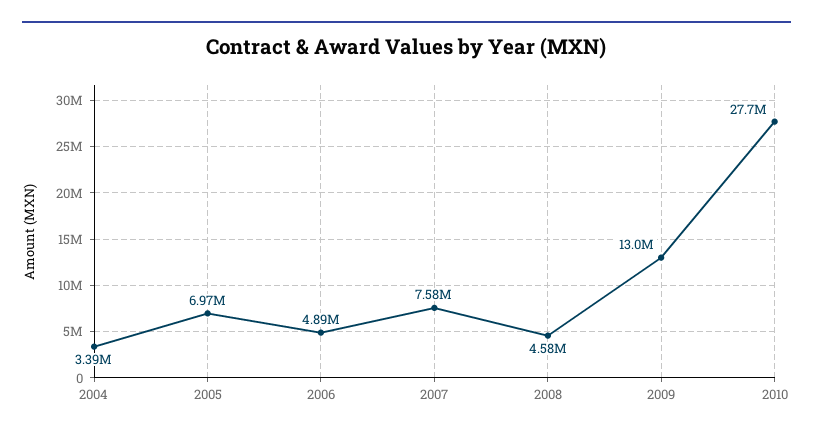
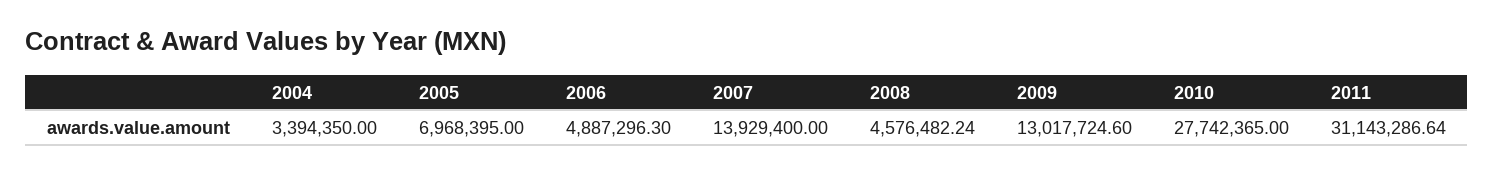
2007: 7580000 -> 13929400
2011: none -> 31143286.64

